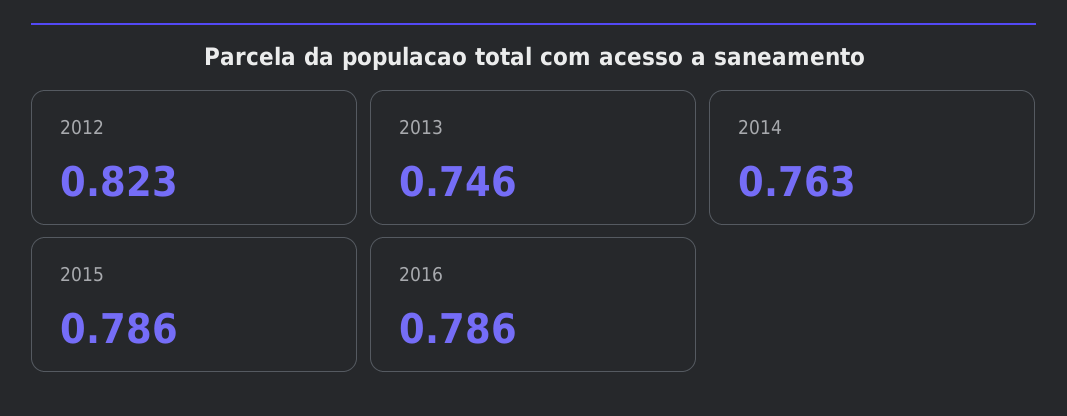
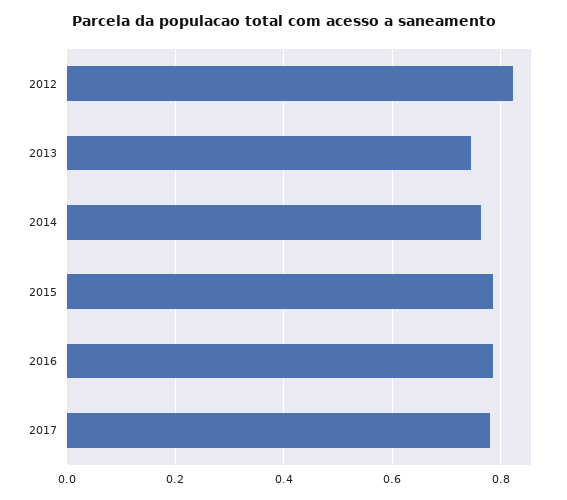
2017: none -> 0.78

